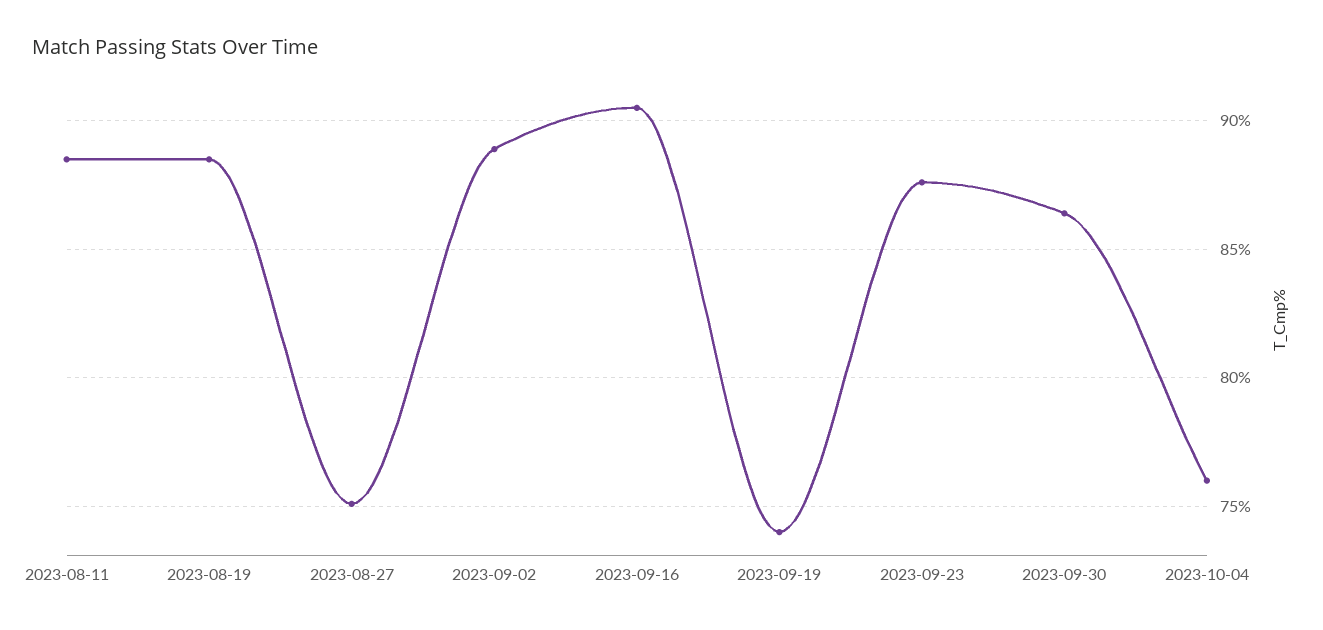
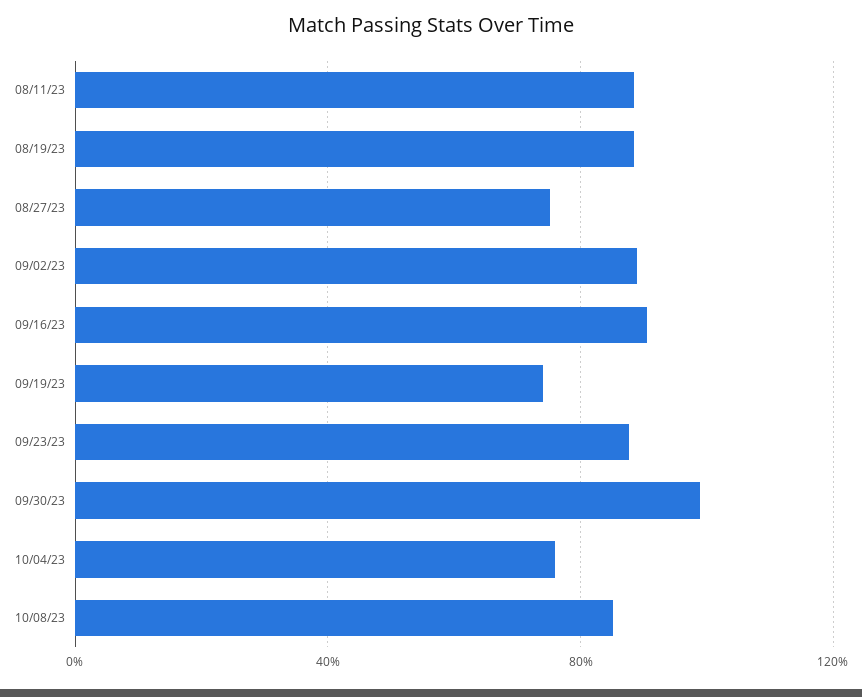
2023-09-30: 86.5 -> 100
10/08/23: none -> 85

